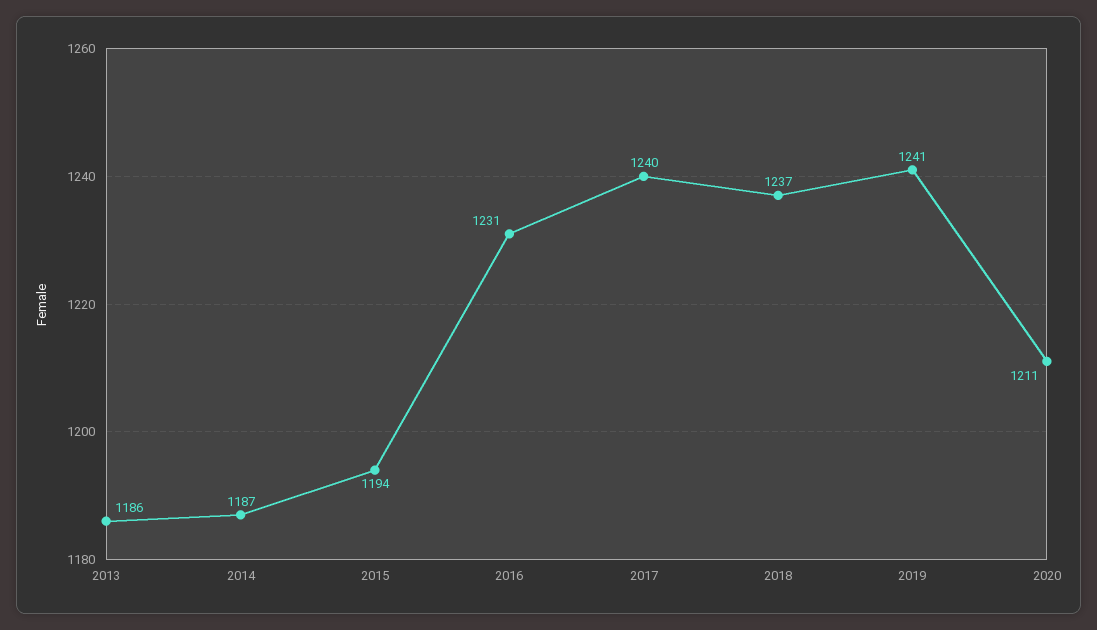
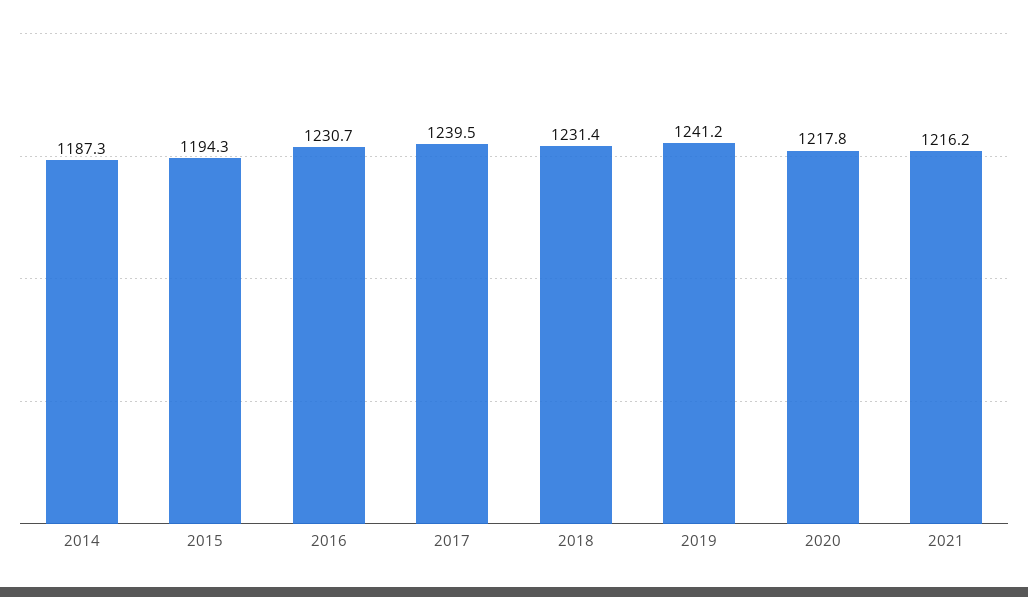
2013: 1186 -> none
2018: 1237 -> 1231.4
2020: 1211 -> 1217.8
2021: none -> 1216.2

